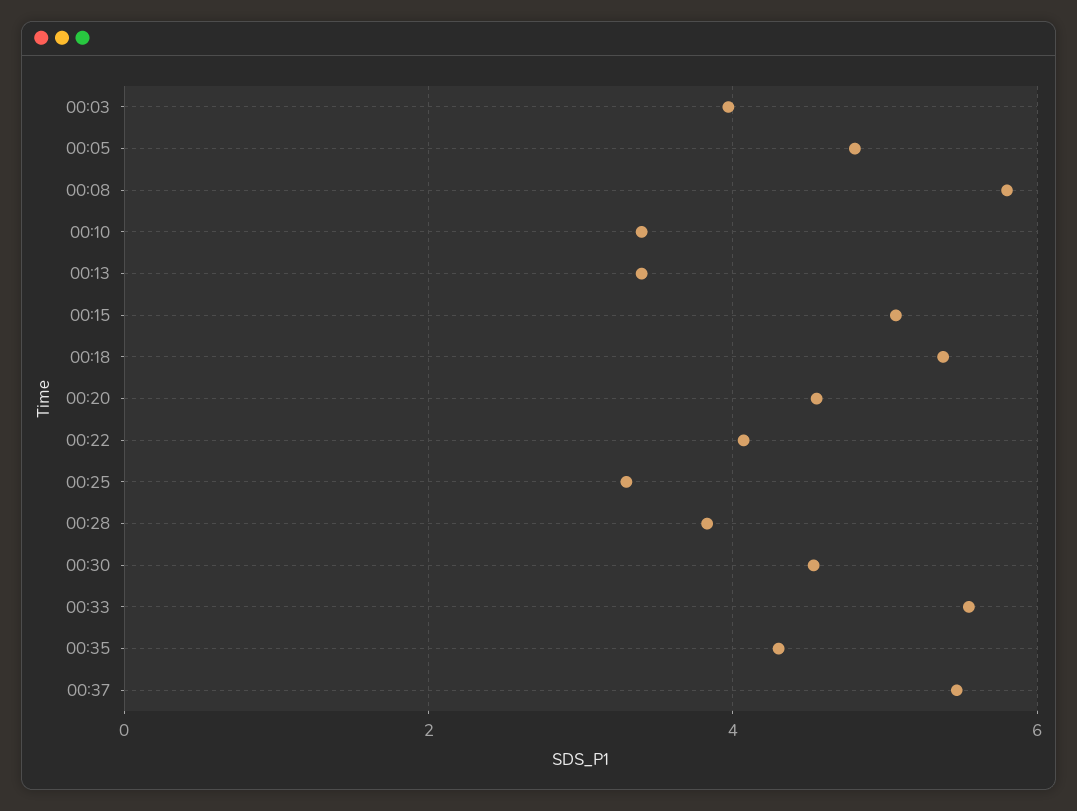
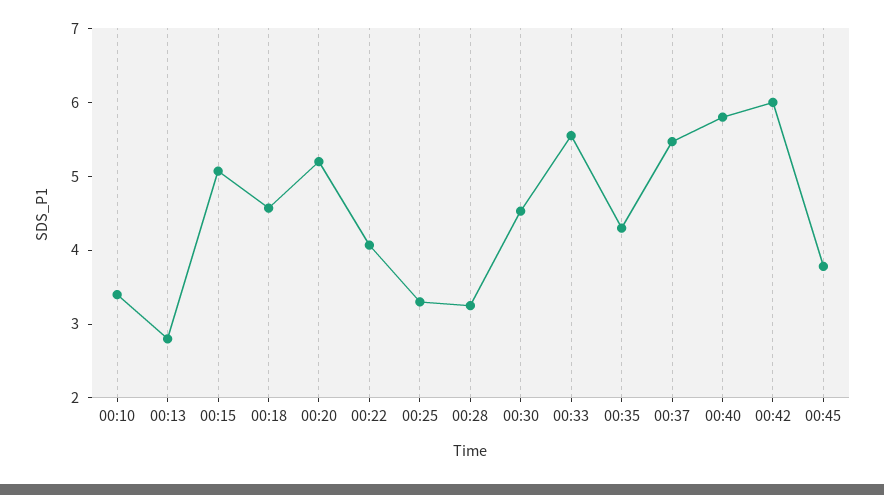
00:03: 4 -> none
00:05: 4.8 -> none
00:08: 5.8 -> none
00:13: 3.4 -> 2.8
00:18: 5.4 -> 4.6
00:20: 4.6 -> 5.2
00:28: 3.8 -> 3.2
00:40: none -> 5.8
00:42: none -> 6
00:45: none -> 3.8

